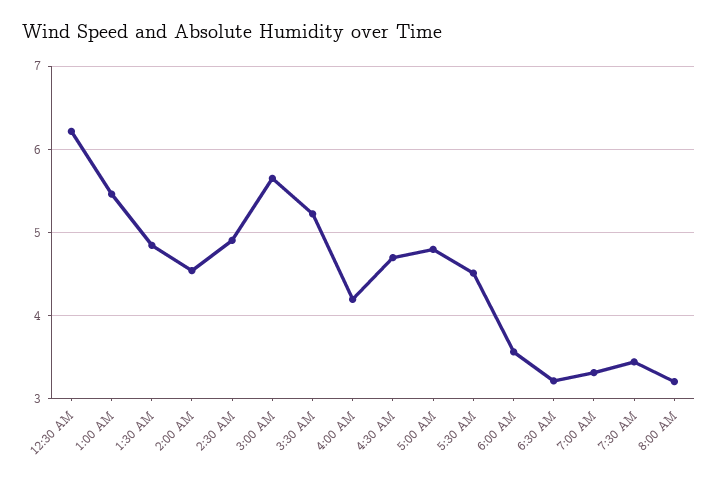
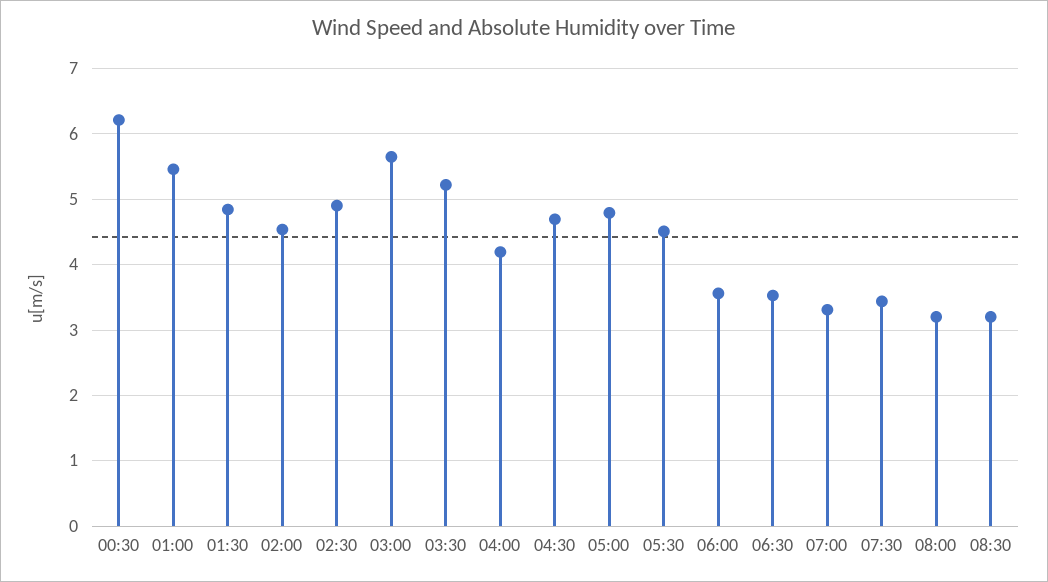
6:30 AM: 3.2 -> 3.5
08:30: none -> 3.2

